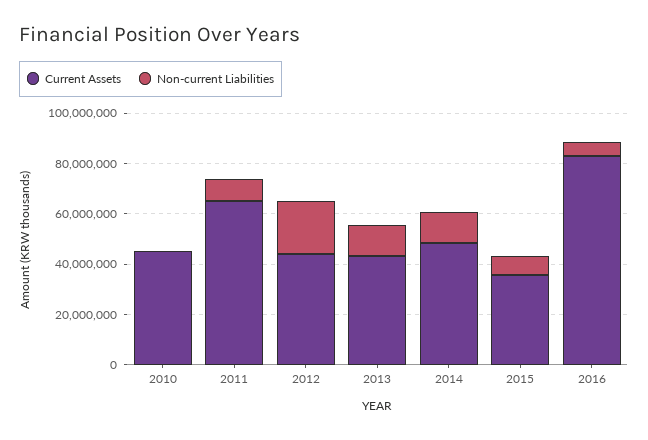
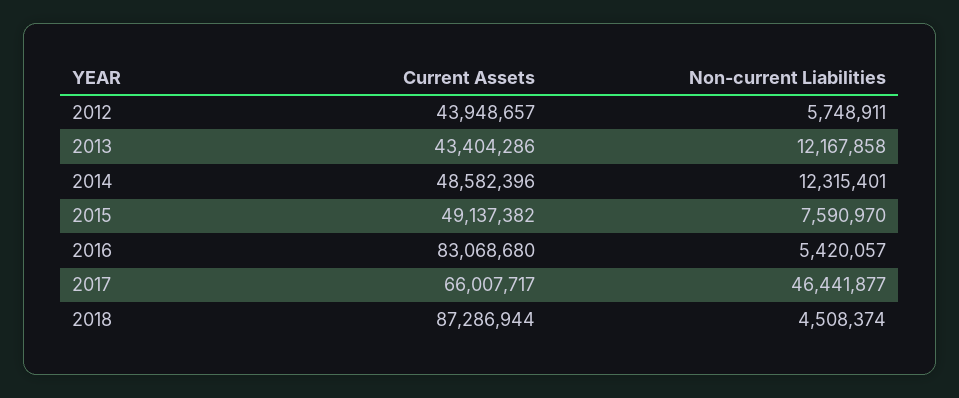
Current Assets, 2010: 45000000 -> none
Non-current Liabilities, 2010: 0 -> none
Current Assets, 2011: 65000000 -> none
Non-current Liabilities, 2011: 10000000 -> none
Non-current Liabilities, 2012: 20000000 -> 5748911
Current Assets, 2015: 35000000 -> 49137382
Current Assets, 2017: none -> 66007717
Non-current Liabilities, 2017: none -> 46441877
Current Assets, 2018: none -> 87286944
Non-current Liabilities, 2018: none -> 4508374

